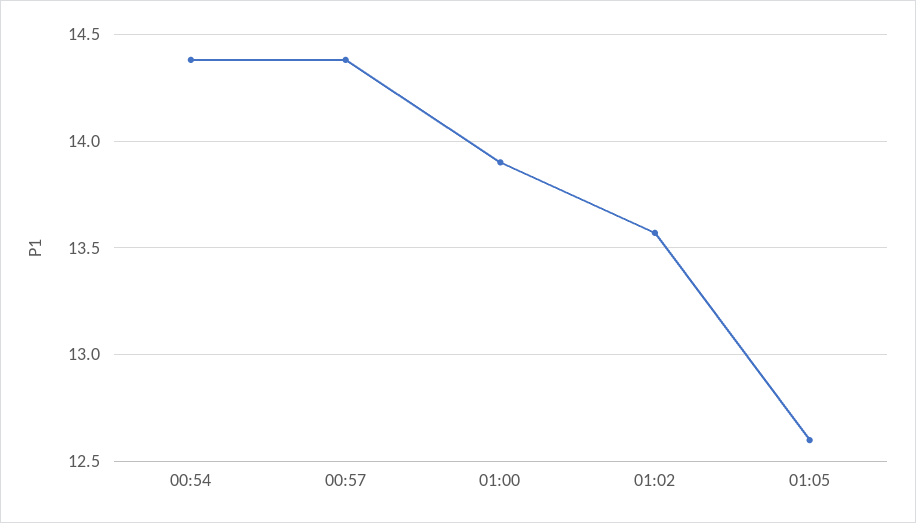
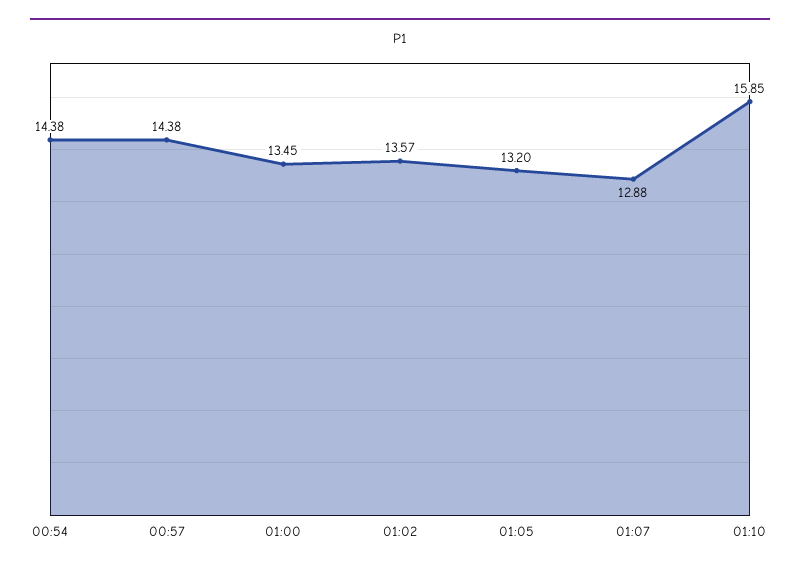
01:00: 13.9 -> 13.45
01:05: 12.6 -> 13.2
01:07: none -> 12.88
01:10: none -> 15.85

